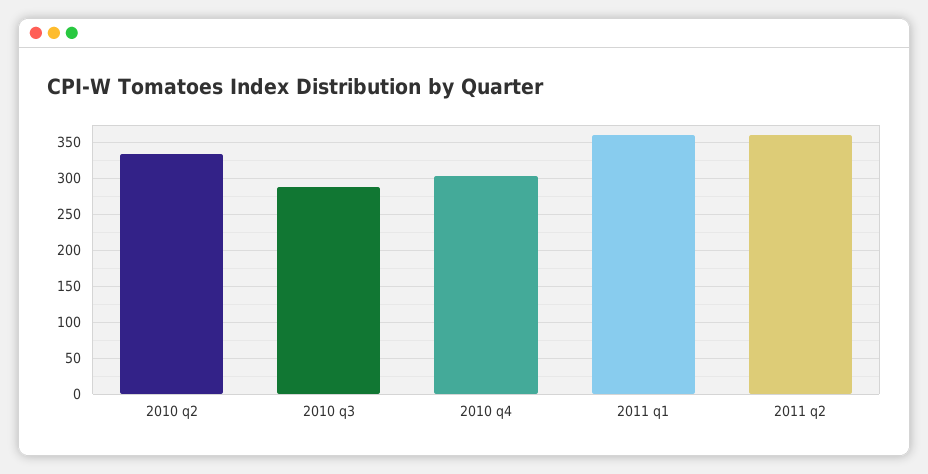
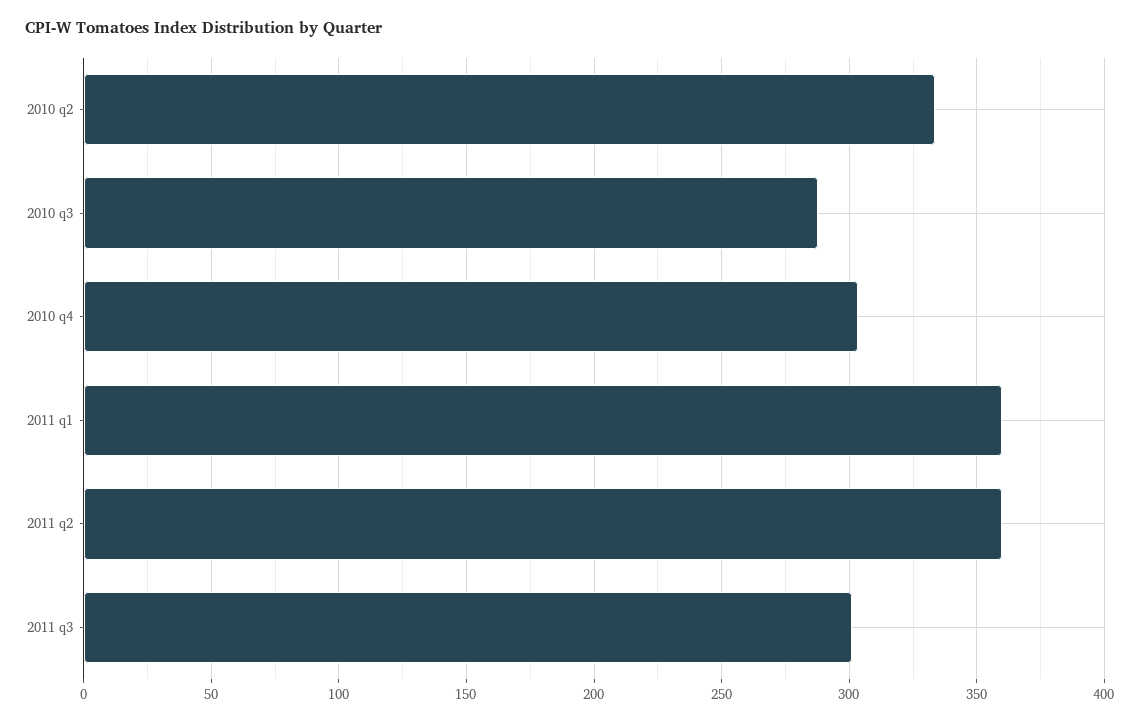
2011 q3: none -> 300

